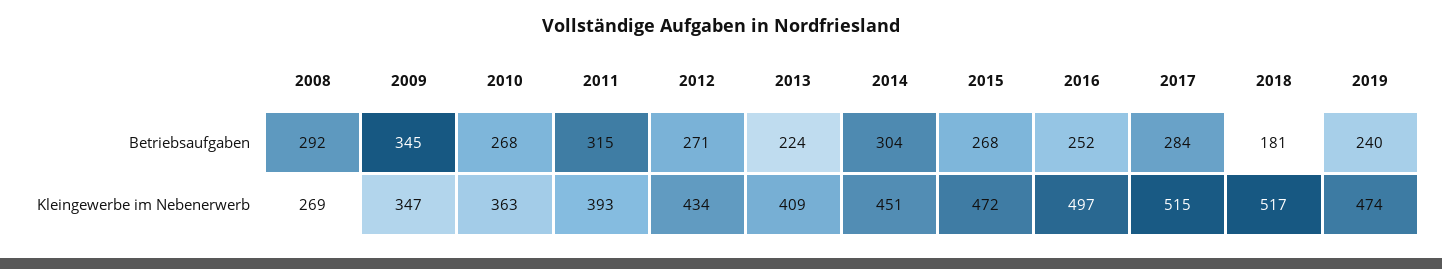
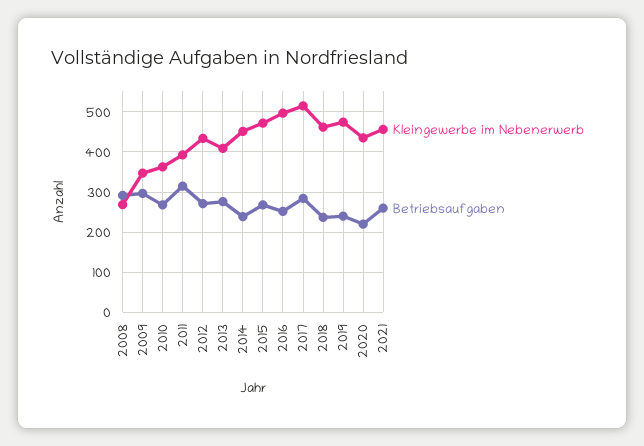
Betriebsaufgaben, 2009: 345 -> 300
Betriebsaufgaben, 2013: 224 -> 280
Betriebsaufgaben, 2014: 304 -> 240
Betriebsaufgaben, 2018: 181 -> 240
Kleingewerbe im Nebenerwerb, 2018: 517 -> 460
Kleingewerbe im Nebenerwerb, 2020: none -> 440
Betriebsaufgaben, 2020: none -> 220
Kleingewerbe im Nebenerwerb, 2021: none -> 460
Betriebsaufgaben, 2021: none -> 260

